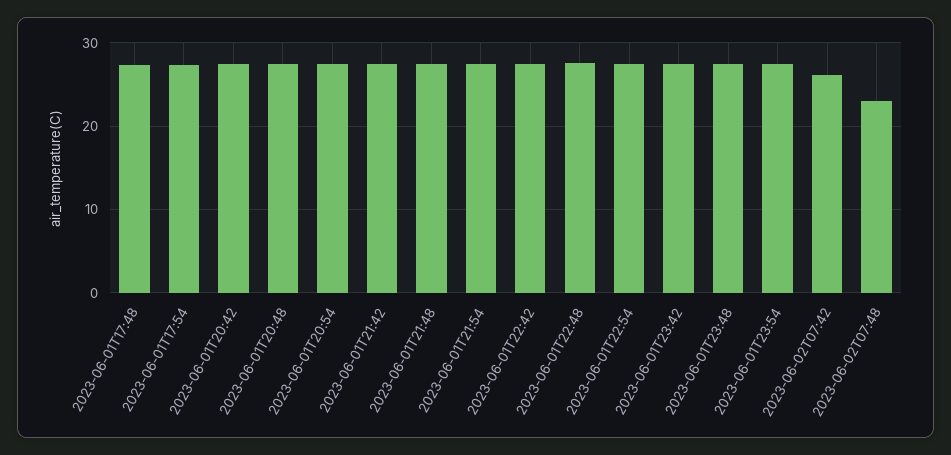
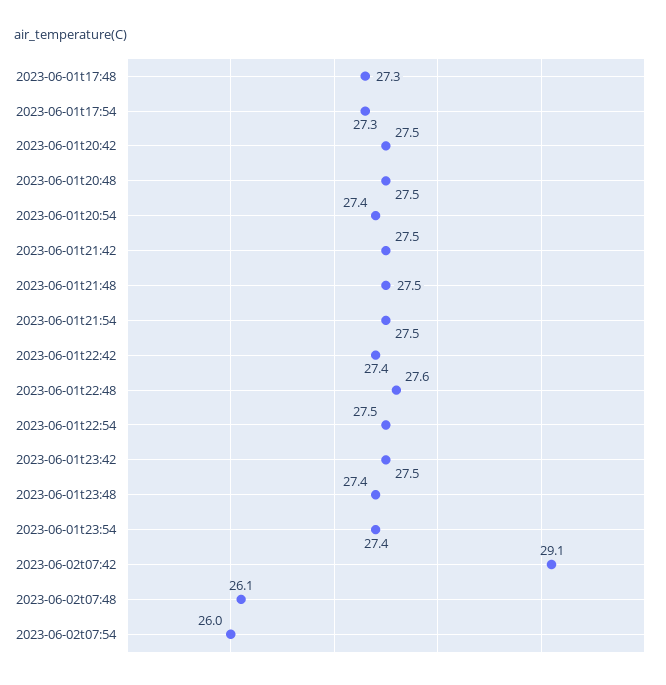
2023-06-02T07:42: 26 -> 29.1
2023-06-02T07:48: 23 -> 26.1
2023-06-02t07:54: none -> 26

